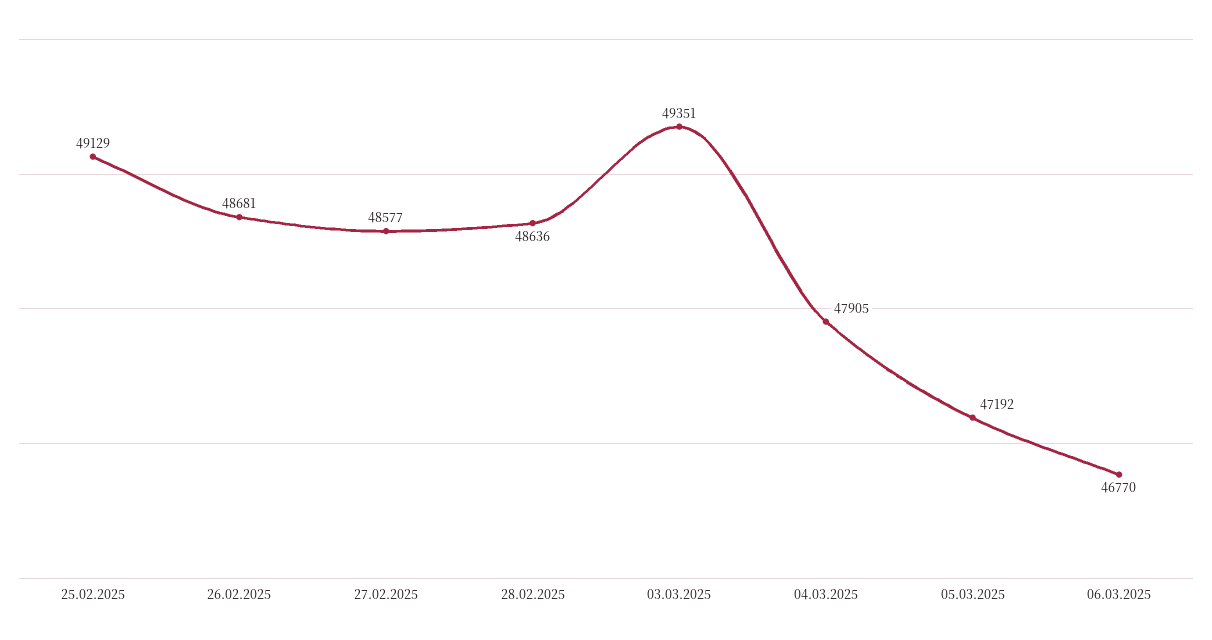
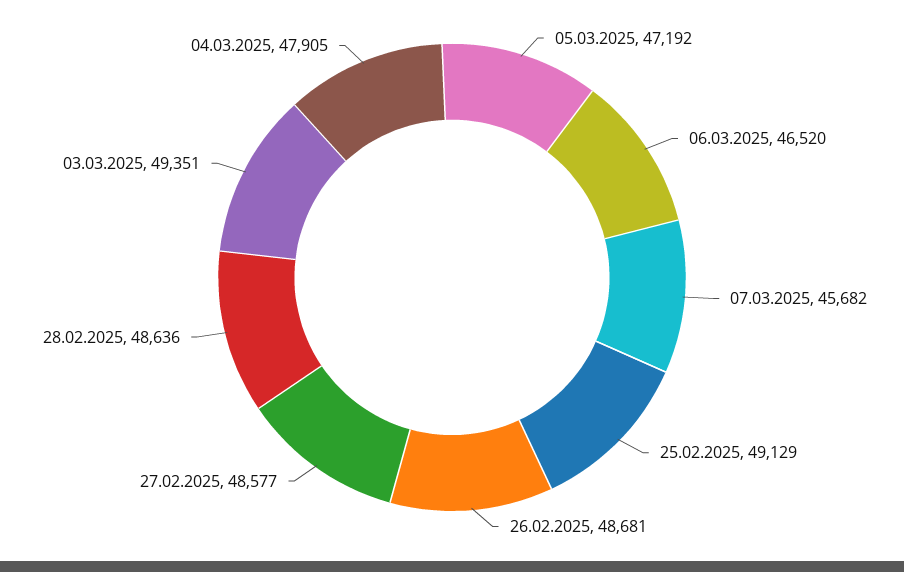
06.03.2025: 46770 -> 46520
07.03.2025: none -> 45682

